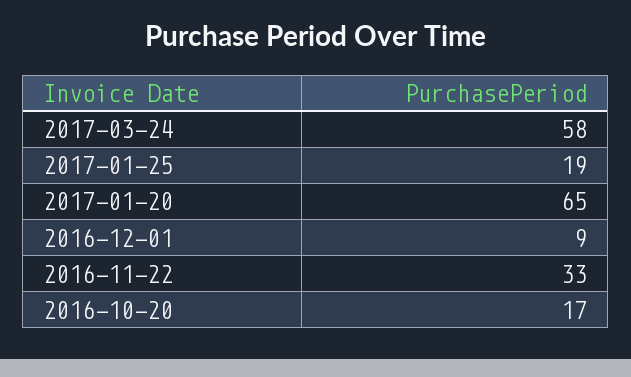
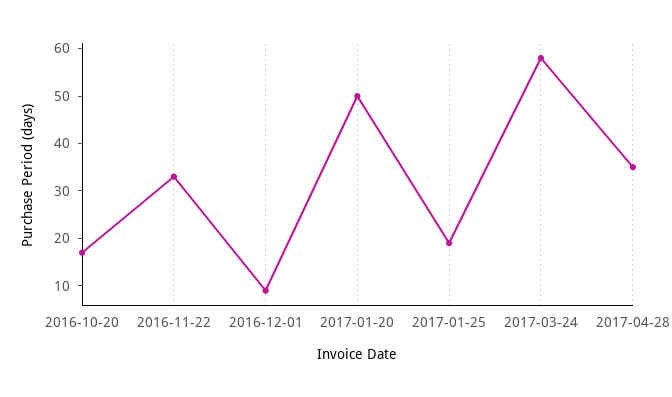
2017-01-20: 65 -> 50
2017-04-28: none -> 35

